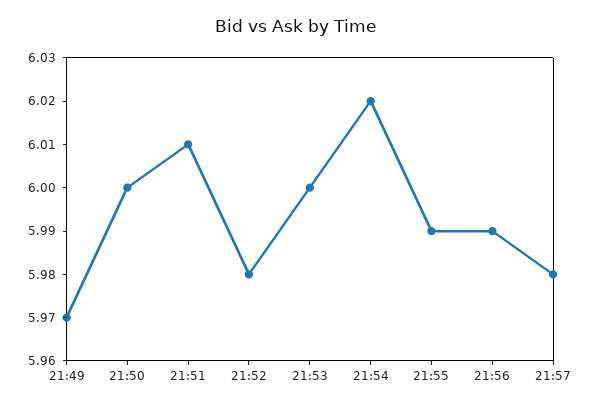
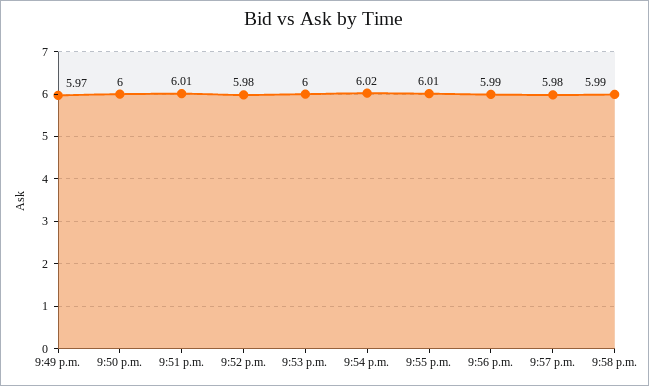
21:55: 5.99 -> 6.01
9:58 p.m.: none -> 5.99

